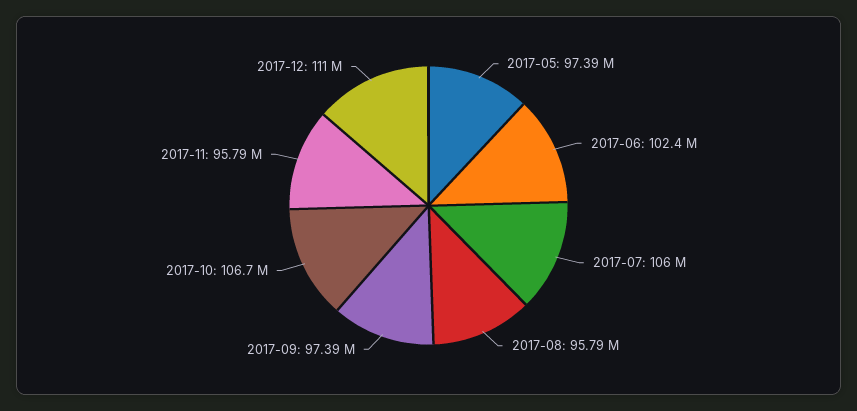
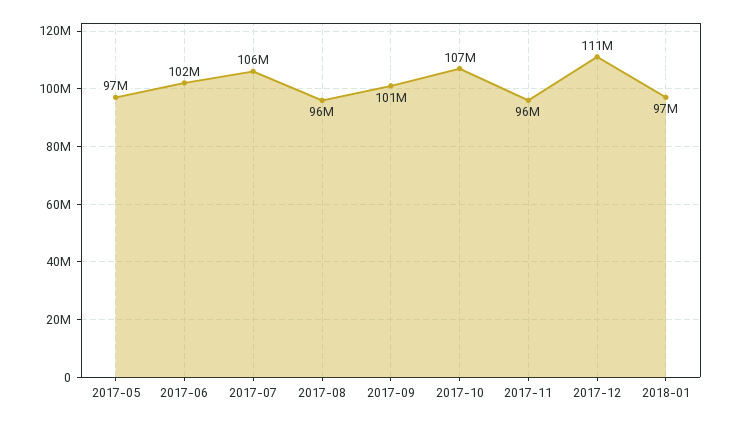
2017-09: 97390000 -> 101000000
2018-01: none -> 97000000

